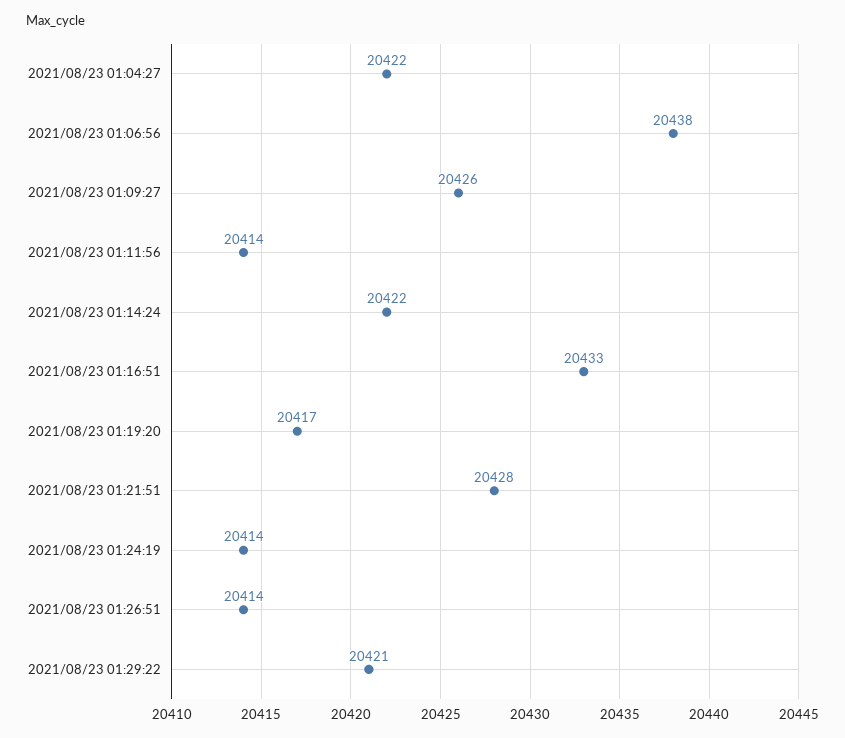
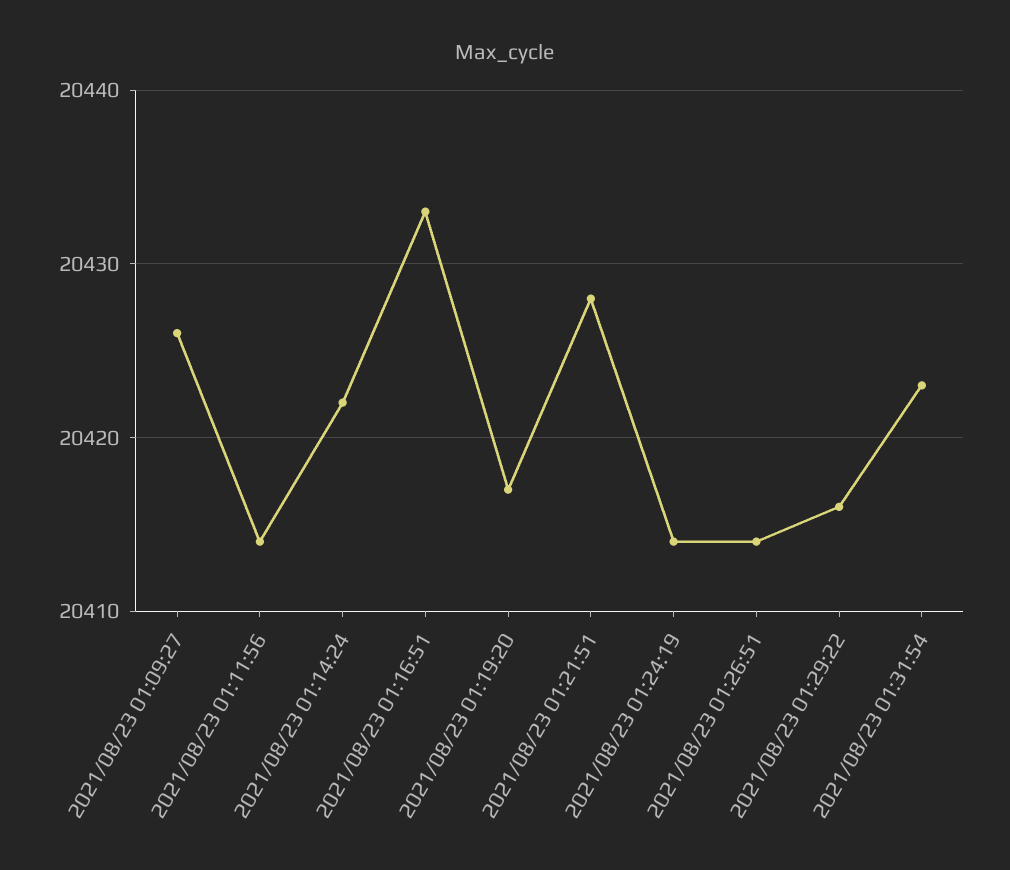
2021/08/23 01:04:27: 20422 -> none
2021/08/23 01:06:56: 20438 -> none
2021/08/23 01:29:22: 20421 -> 20416
2021/08/23 01:31:54: none -> 20423

